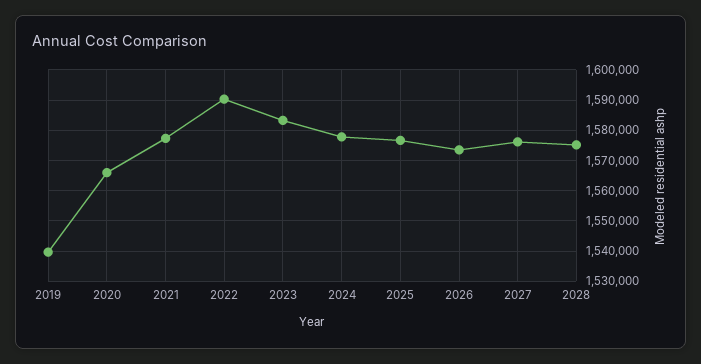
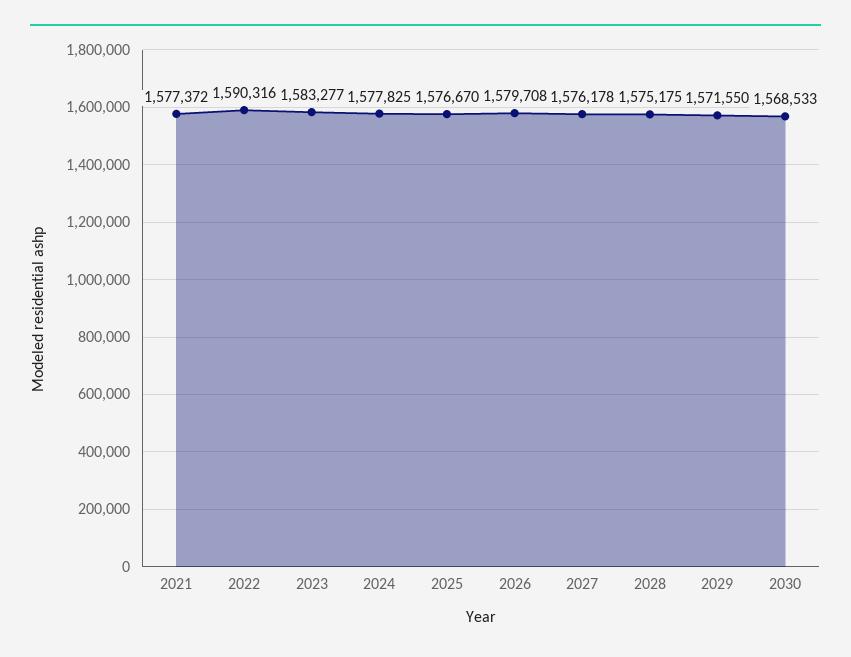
2019: 1540000 -> none
2020: 1566000 -> none
2026: 1574000 -> 1579708
2029: none -> 1571550
2030: none -> 1568533

